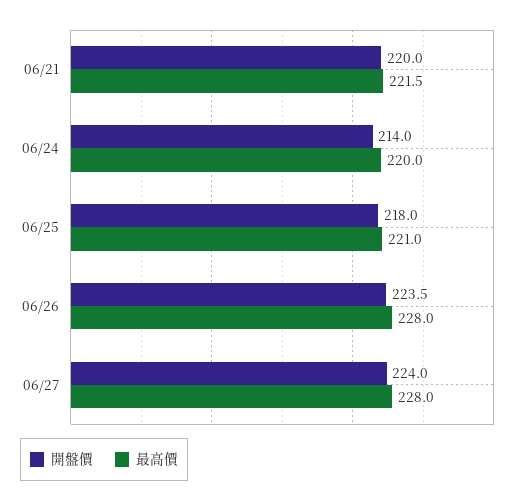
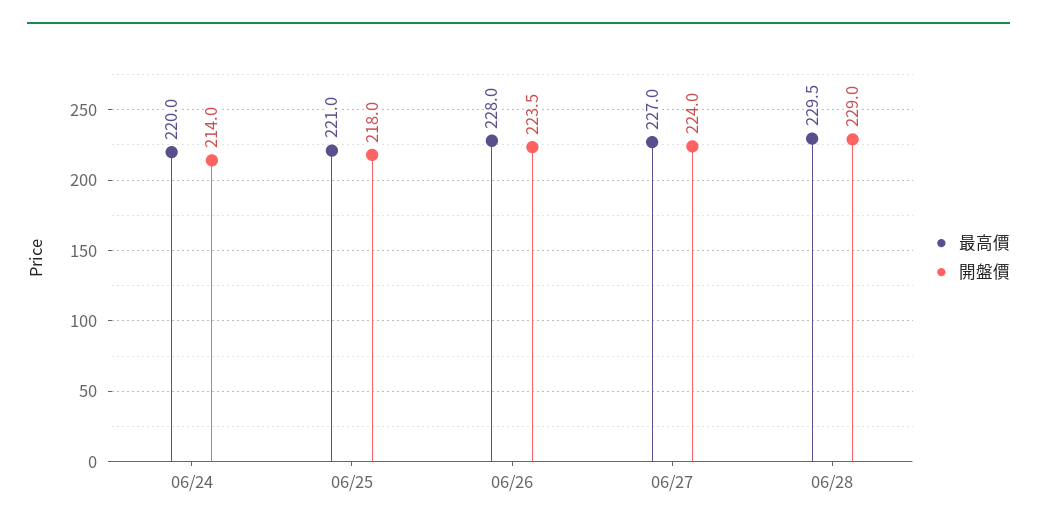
開盤價, 06/21: 220 -> none
最高價, 06/21: 221.5 -> none
最高價, 06/27: 228 -> 227
最高價, 06/28: none -> 229.5
開盤價, 06/28: none -> 229

